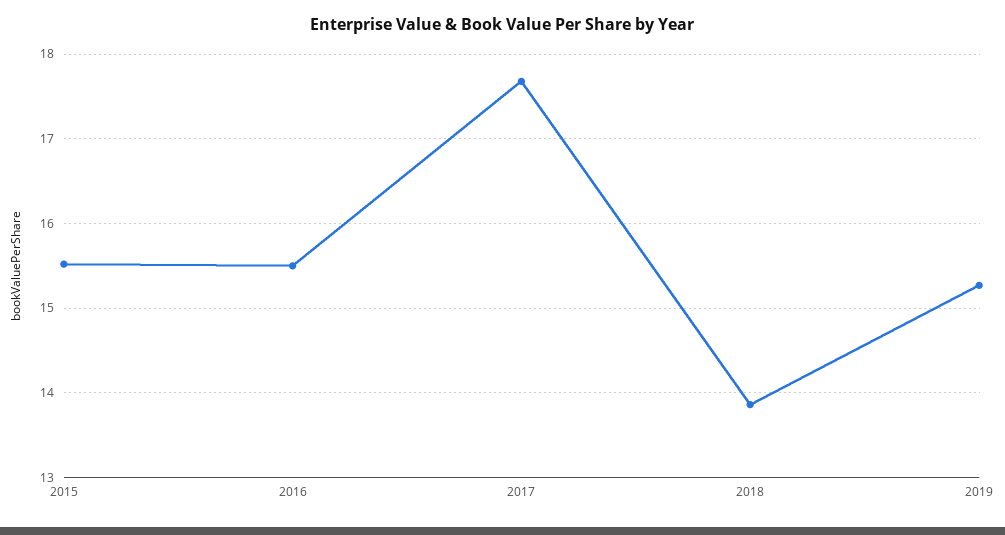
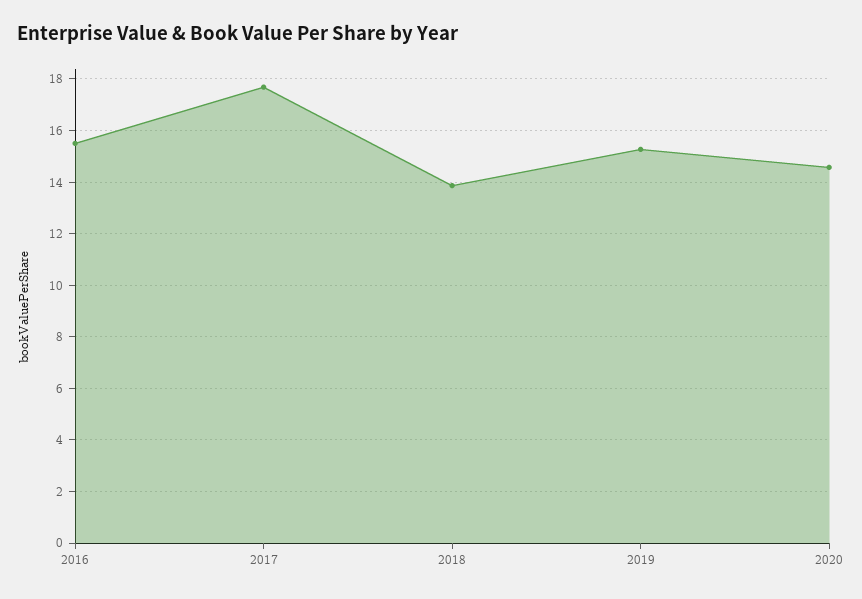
2015: 15.5 -> none
2020: none -> 14.5

